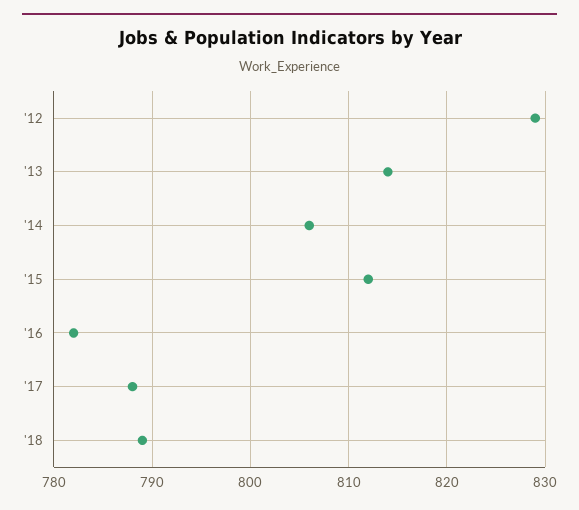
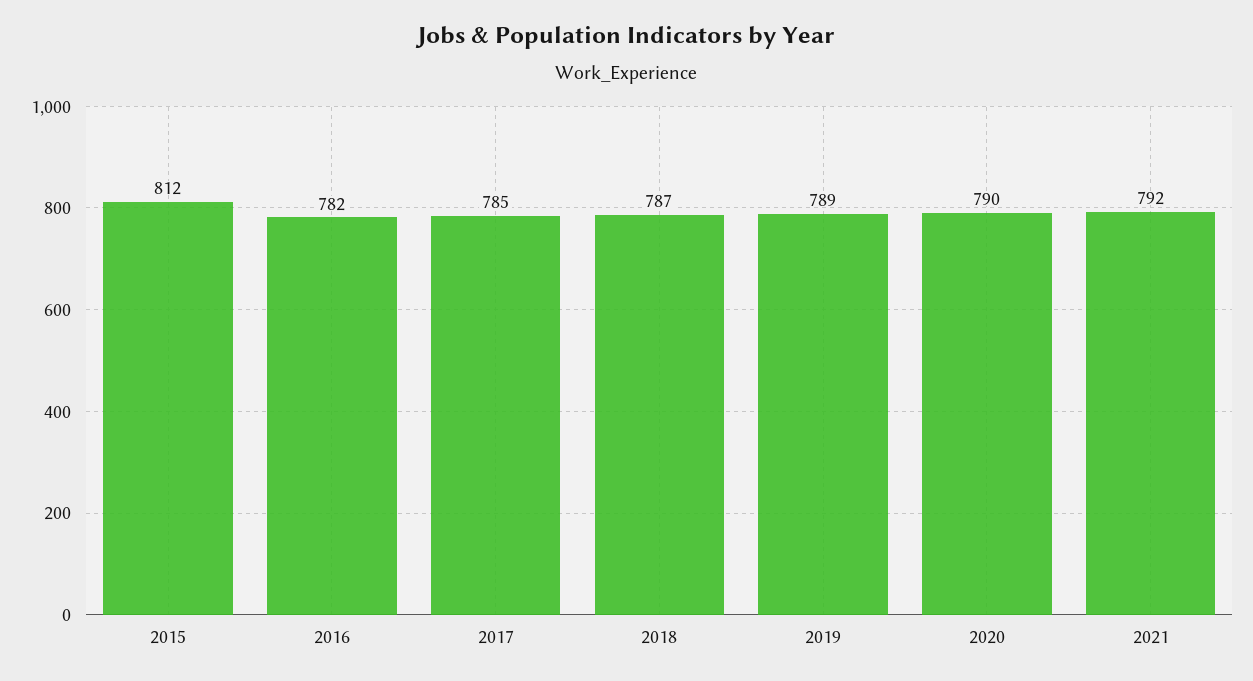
'12: 829 -> none
'13: 814 -> none
'14: 806 -> none
'17: 788 -> 785
'18: 789 -> 787
2019: none -> 789
2020: none -> 790
2021: none -> 792

